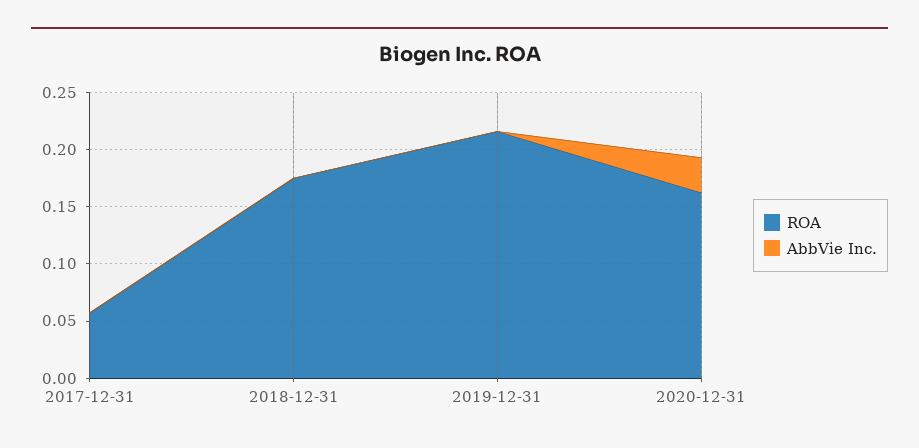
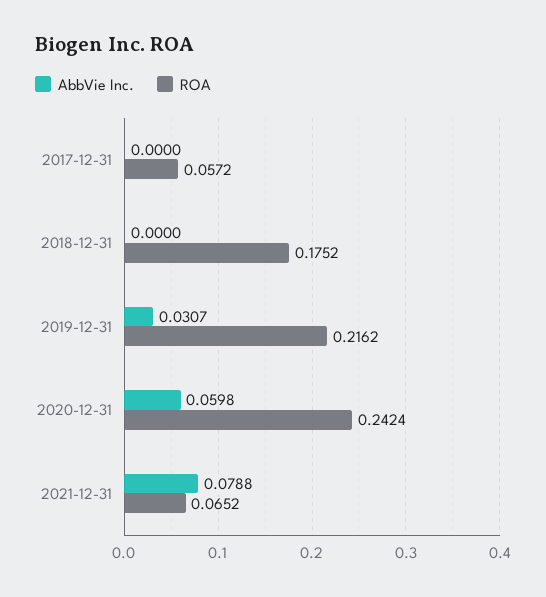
AbbVie Inc., 2019-12-31: 0 -> 0.0307
ROA, 2020-12-31: 0.16 -> 0.2424
AbbVie Inc., 2020-12-31: 0.03 -> 0.0598
AbbVie Inc., 2021-12-31: none -> 0.0788
ROA, 2021-12-31: none -> 0.0652

